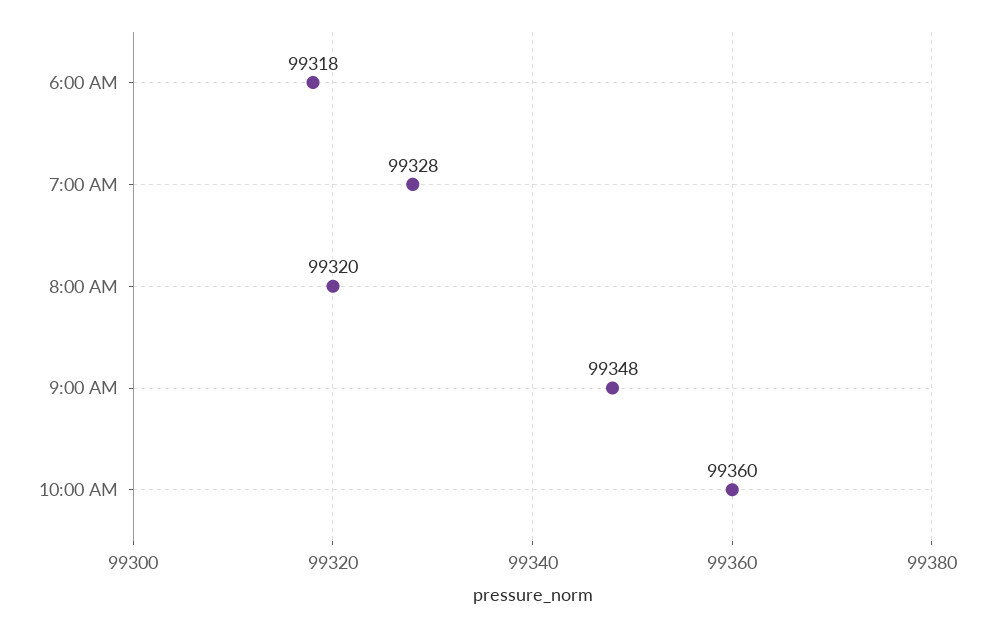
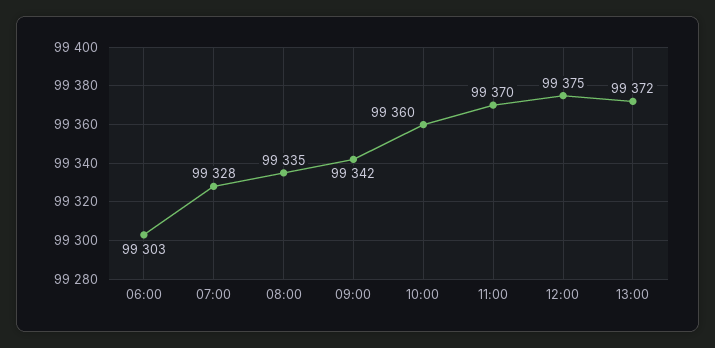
6:00 AM: 99318 -> 99303
8:00 AM: 99320 -> 99335
9:00 AM: 99348 -> 99342
11:00: none -> 99370
12:00: none -> 99375
13:00: none -> 99372

